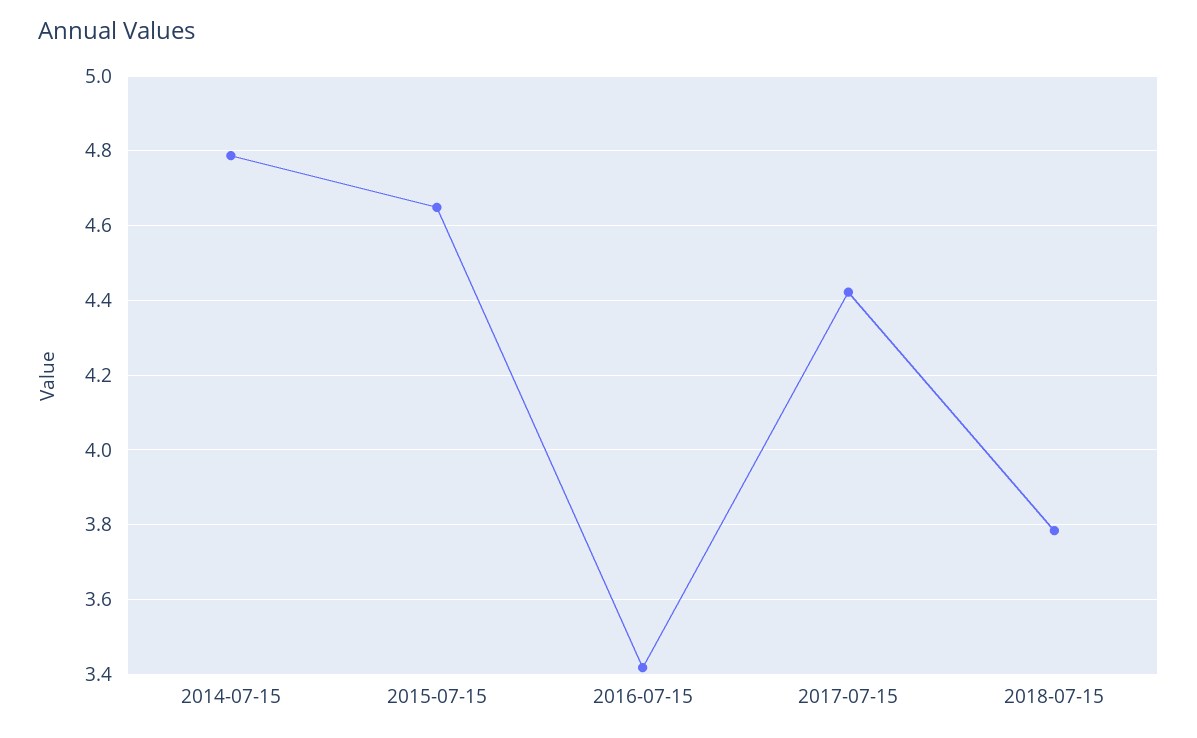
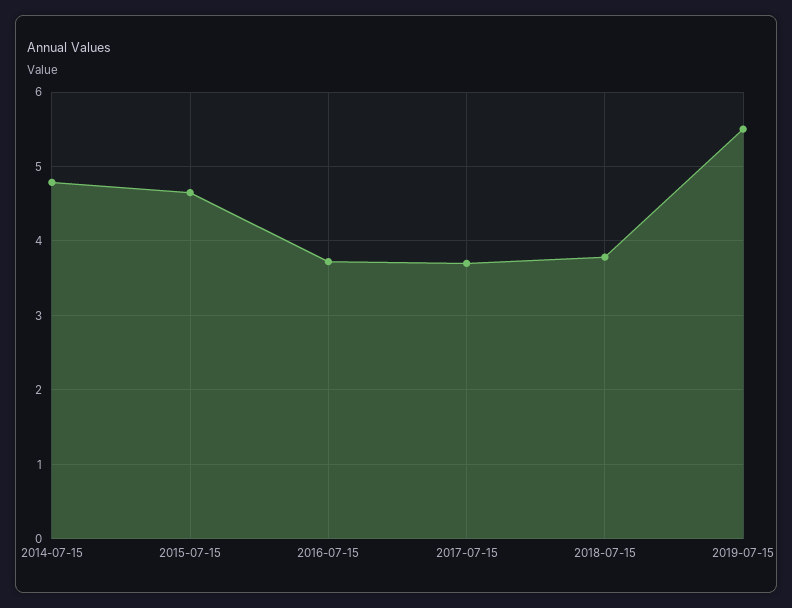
2016-07-15: 3.42 -> 3.7
2017-07-15: 4.42 -> 3.7
2019-07-15: none -> 5.5

